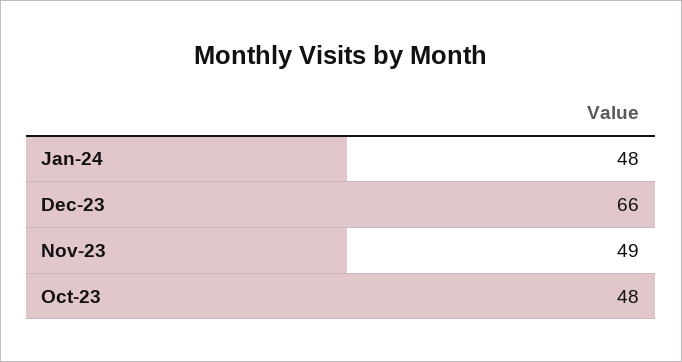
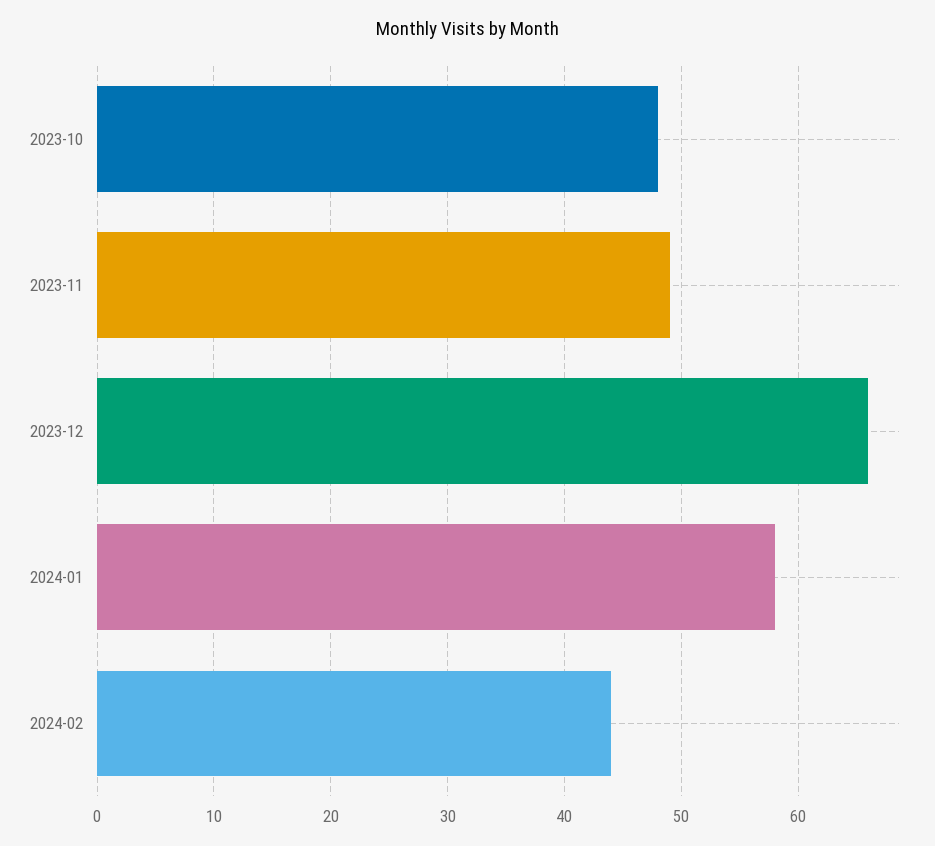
Jan-24: 48 -> 58
2024-02: none -> 44

